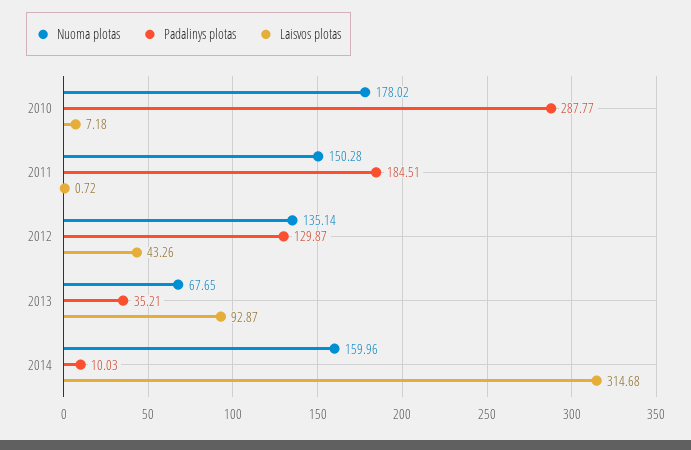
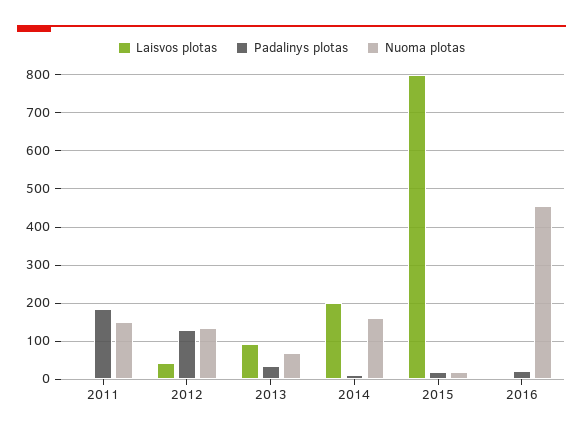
Nuoma plotas, 2010: 178.02 -> none
Padalinys plotas, 2010: 287.77 -> none
Laisvos plotas, 2010: 7.18 -> none
Laisvos plotas, 2014: 314.68 -> 200
Laisvos plotas, 2015: none -> 800
Padalinys plotas, 2015: none -> 20
Nuoma plotas, 2015: none -> 20
Laisvos plotas, 2016: none -> 0
Padalinys plotas, 2016: none -> 20
Nuoma plotas, 2016: none -> 460

